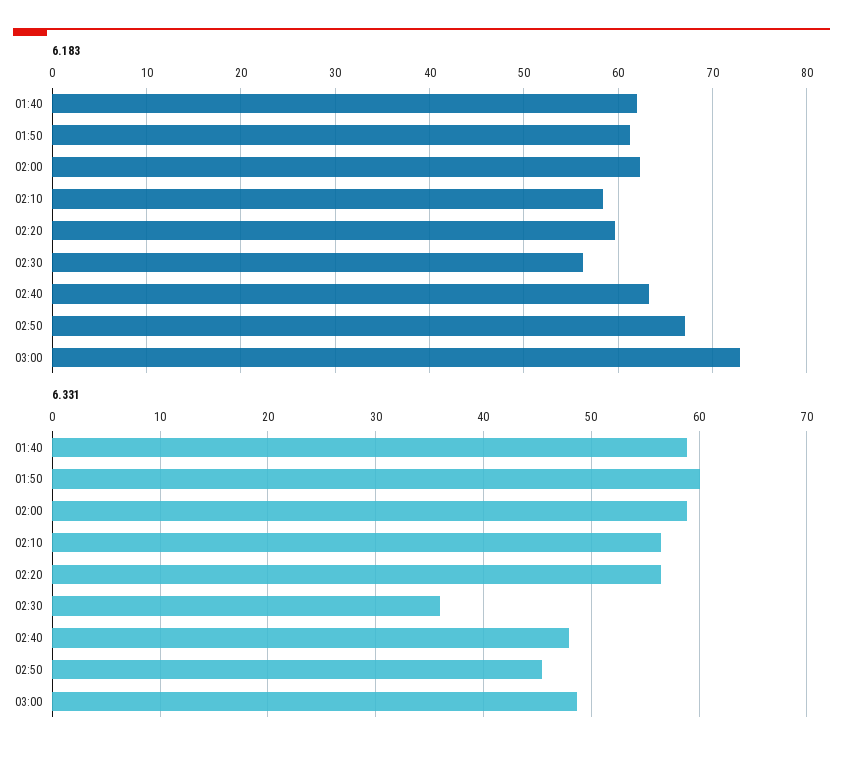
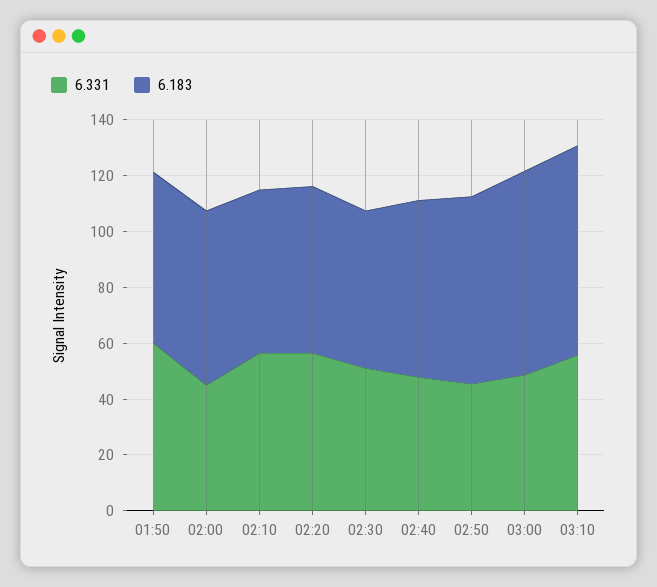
6.183, 01:40: 62 -> none
6.331, 01:40: 59 -> none
6.331, 02:00: 59 -> 45
6.331, 02:30: 36 -> 50
6.331, 03:10: none -> 55
6.183, 03:10: none -> 75

